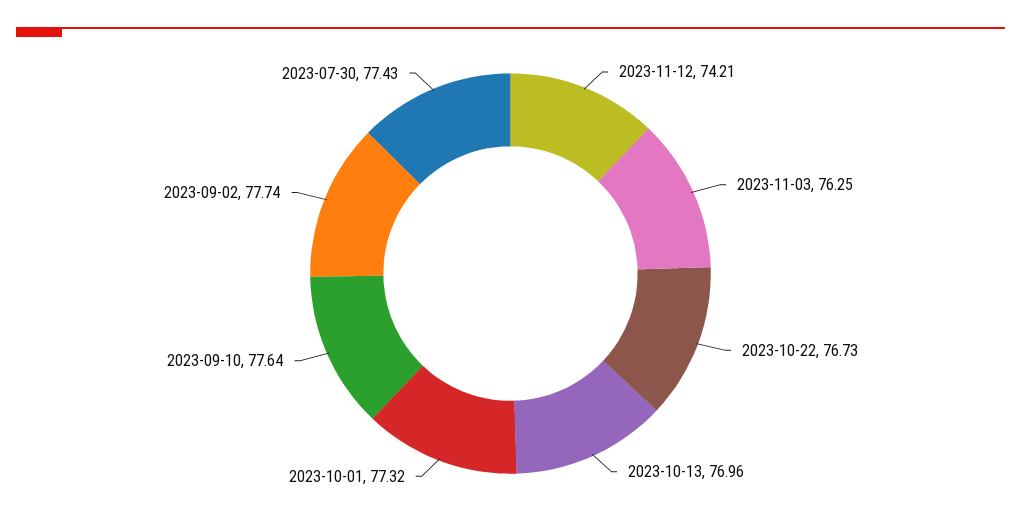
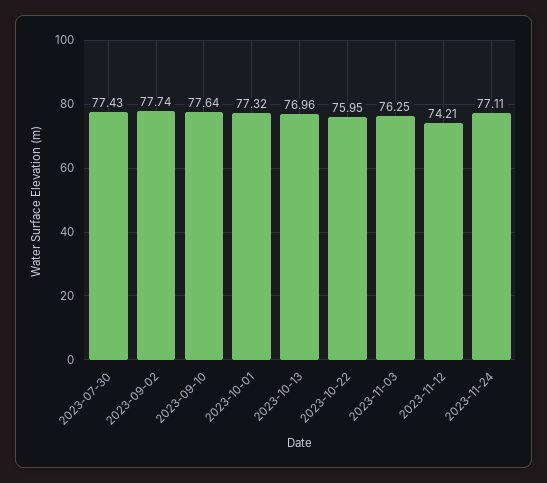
2023-10-22: 76.73 -> 75.95
2023-11-24: none -> 77.11

